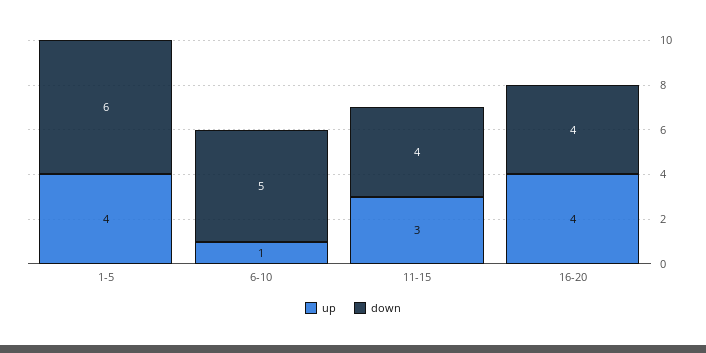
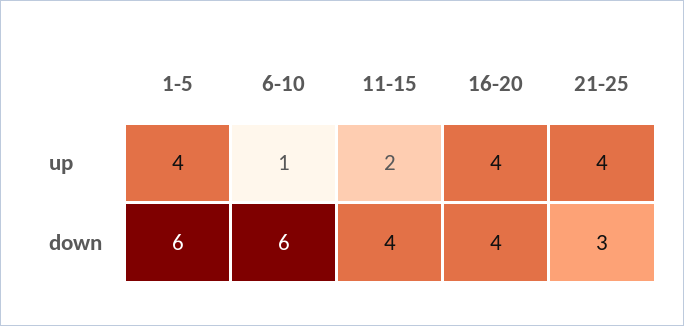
down, 6-10: 5 -> 6
up, 11-15: 3 -> 2
up, 21-25: none -> 4
down, 21-25: none -> 3

